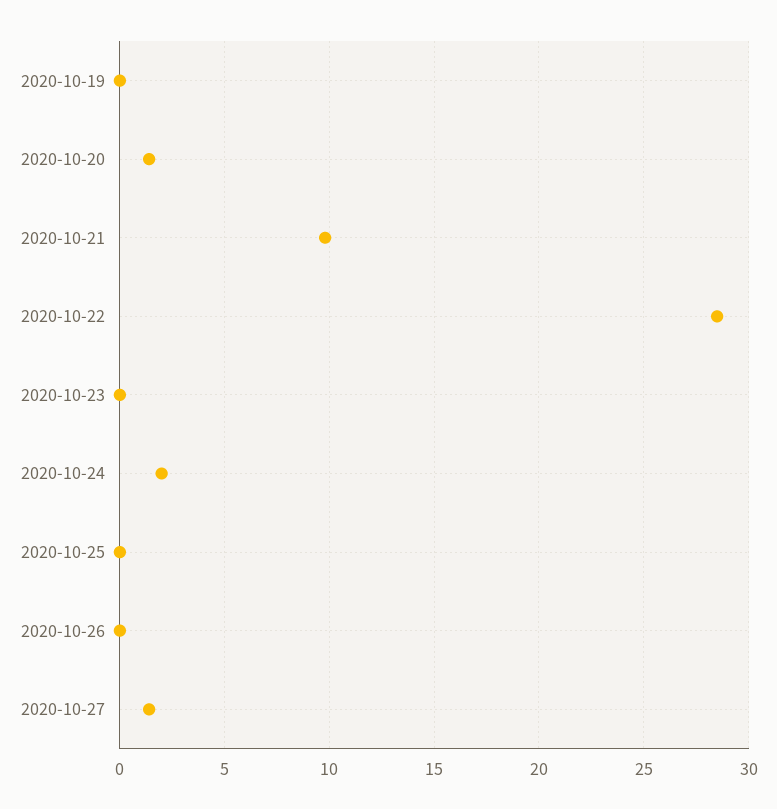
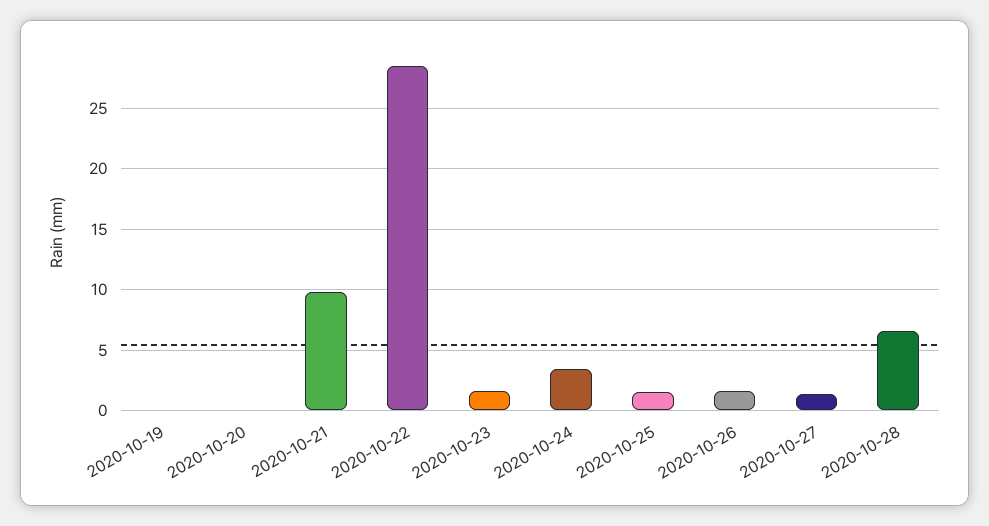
2020-10-20: 1.5 -> 0
2020-10-23: 0 -> 1.5
2020-10-24: 2 -> 3.5
2020-10-25: 0 -> 1.5
2020-10-26: 0 -> 1.5
2020-10-28: none -> 6.5

